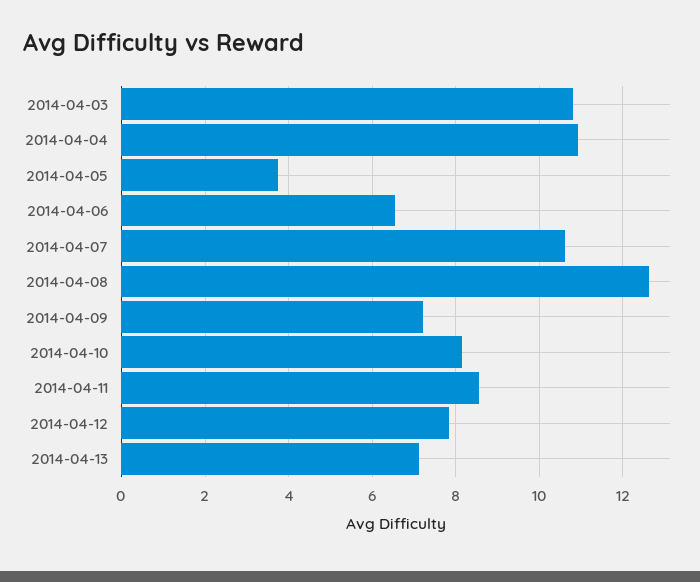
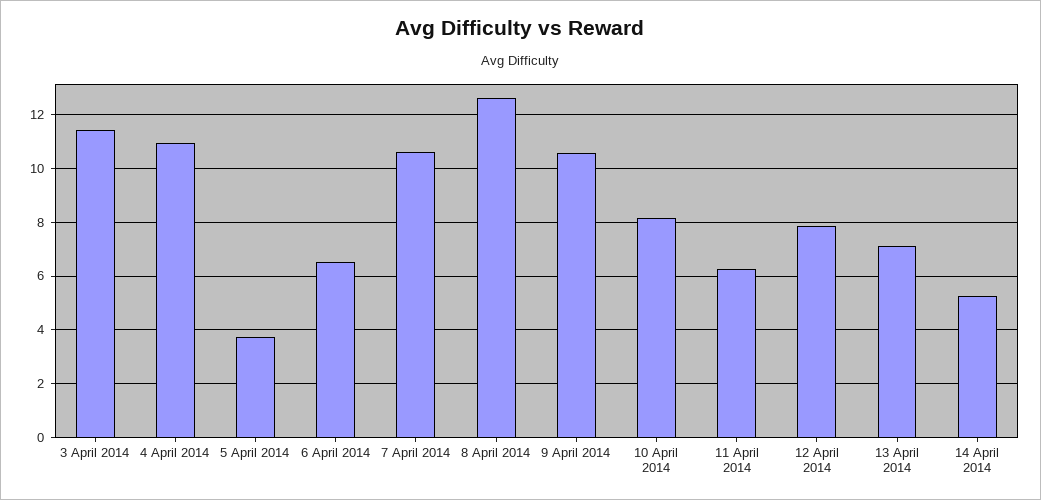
2014-04-03: 10.8 -> 11.5
2014-04-09: 7.2 -> 10.5
2014-04-11: 8.6 -> 6.25
14 April 2014: none -> 5.25

